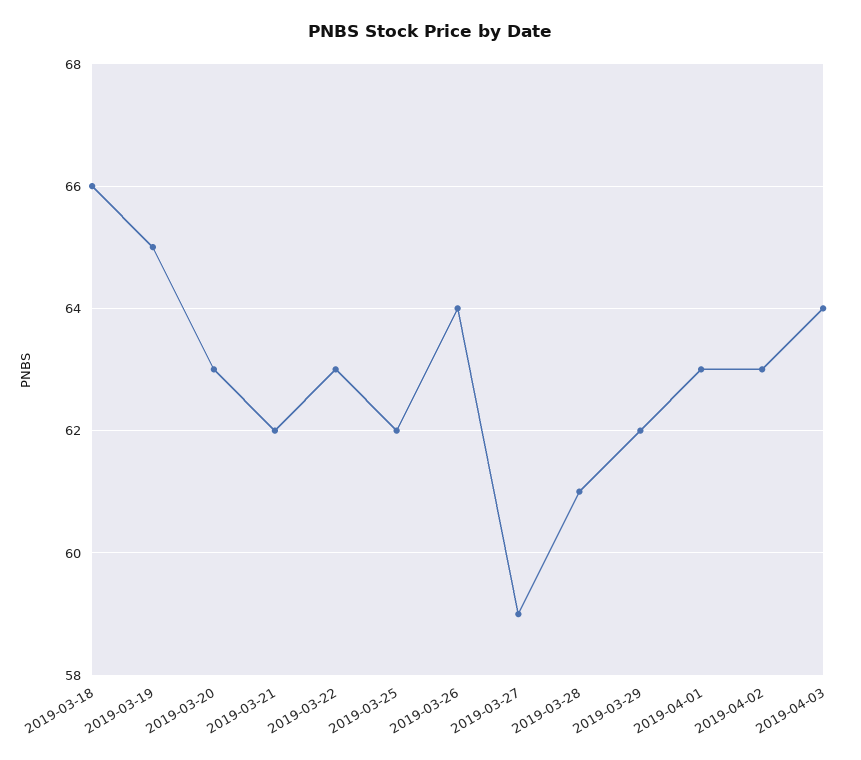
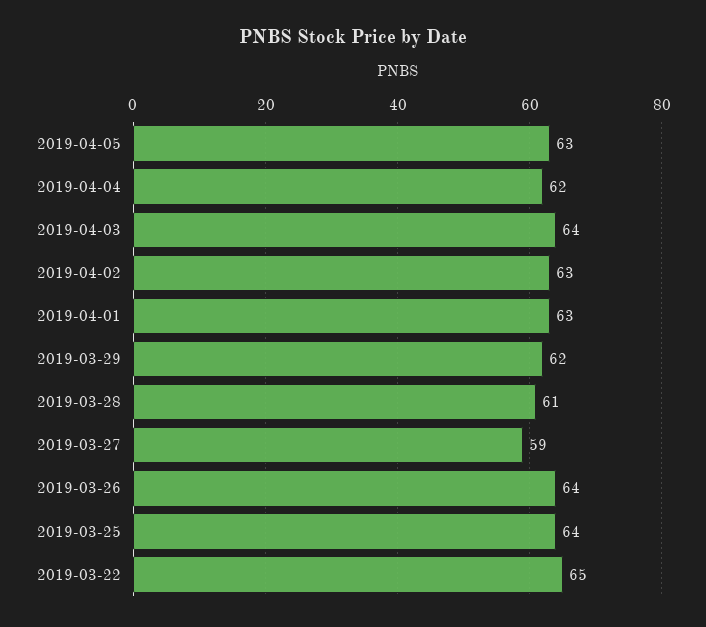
2019-03-18: 66 -> none
2019-03-19: 65 -> none
2019-03-20: 63 -> none
2019-03-21: 62 -> none
2019-03-22: 63 -> 65
2019-03-25: 62 -> 64
2019-04-05: none -> 63
2019-04-04: none -> 62

